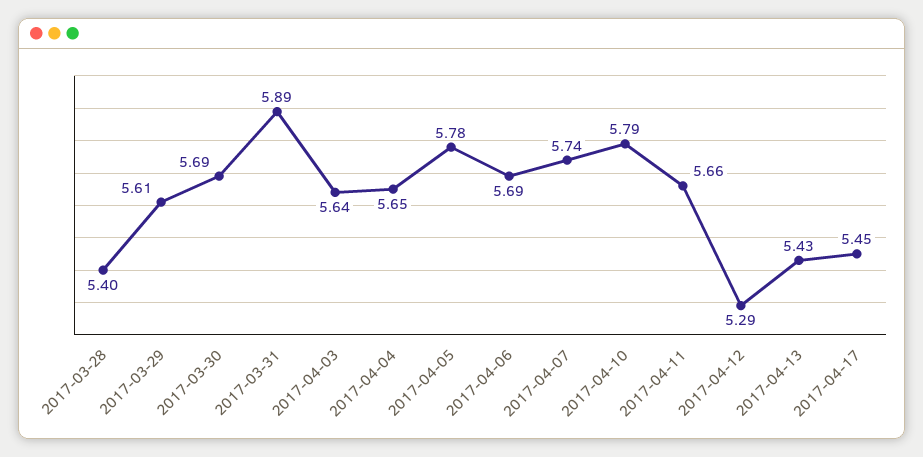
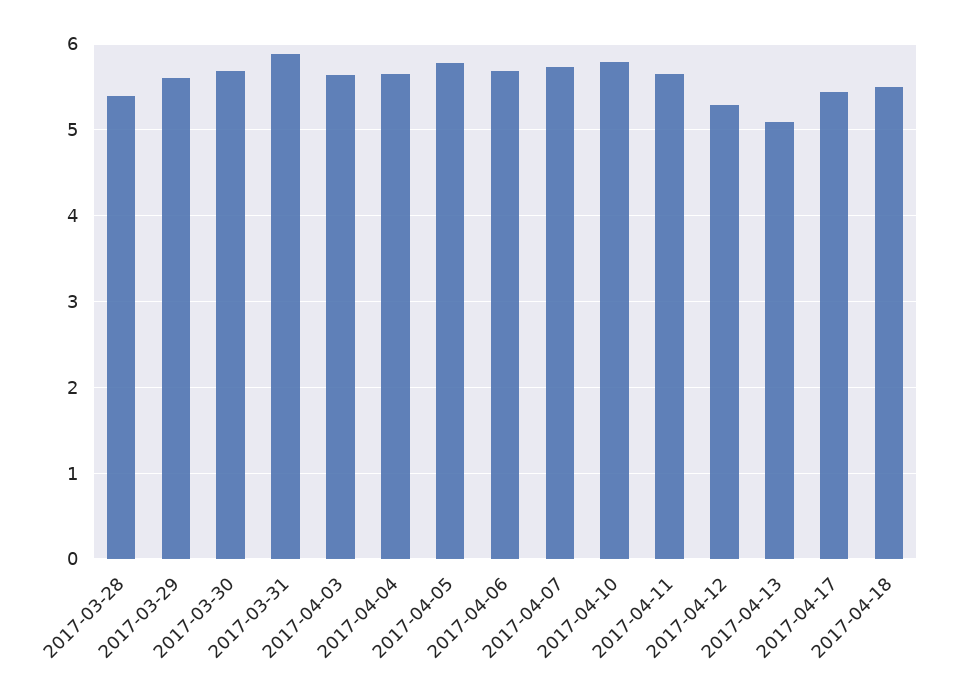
2017-04-13: 5.43 -> 5.1
2017-04-18: none -> 5.5

